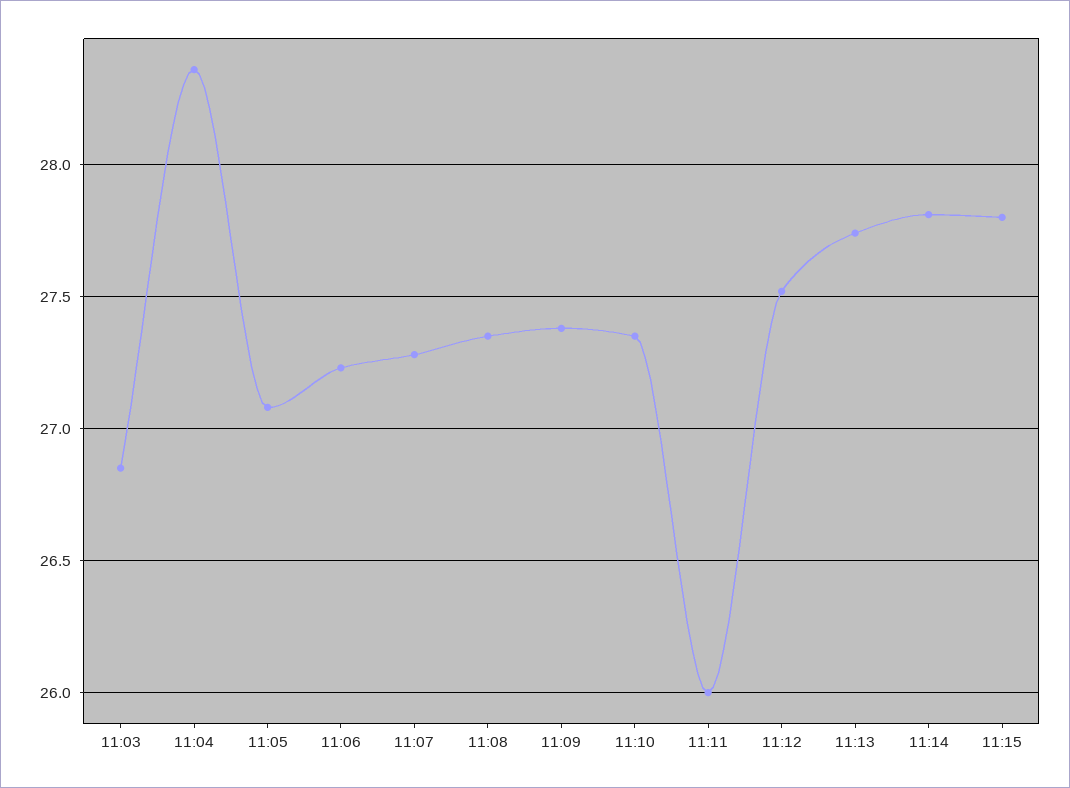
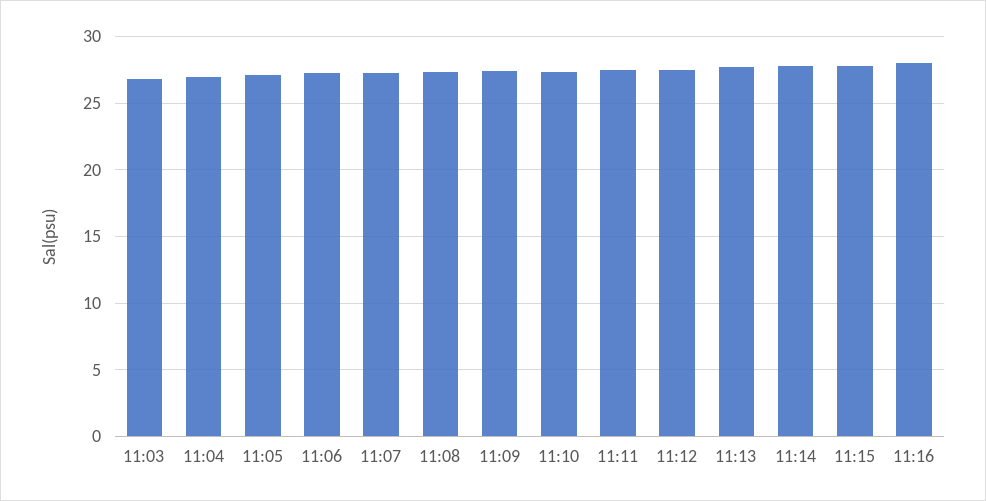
11:04: 28.35 -> 27
11:11: 26 -> 27.5
11:16: none -> 28

